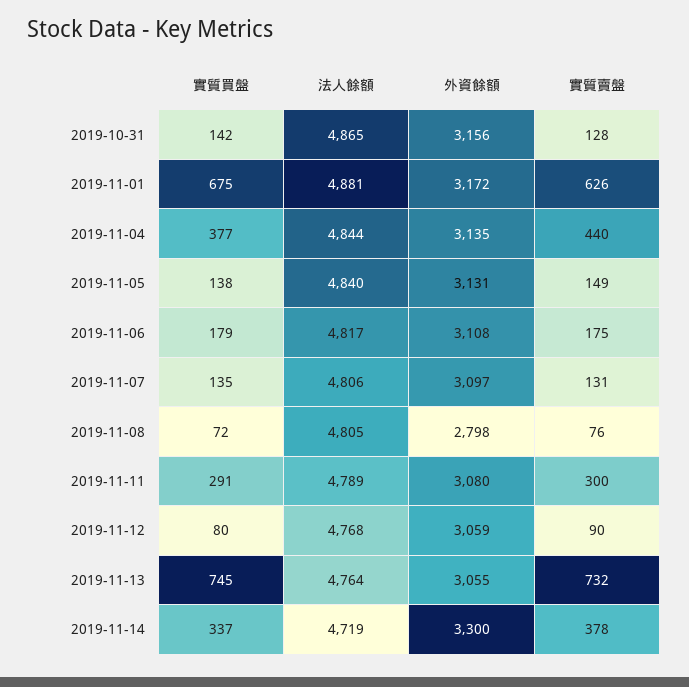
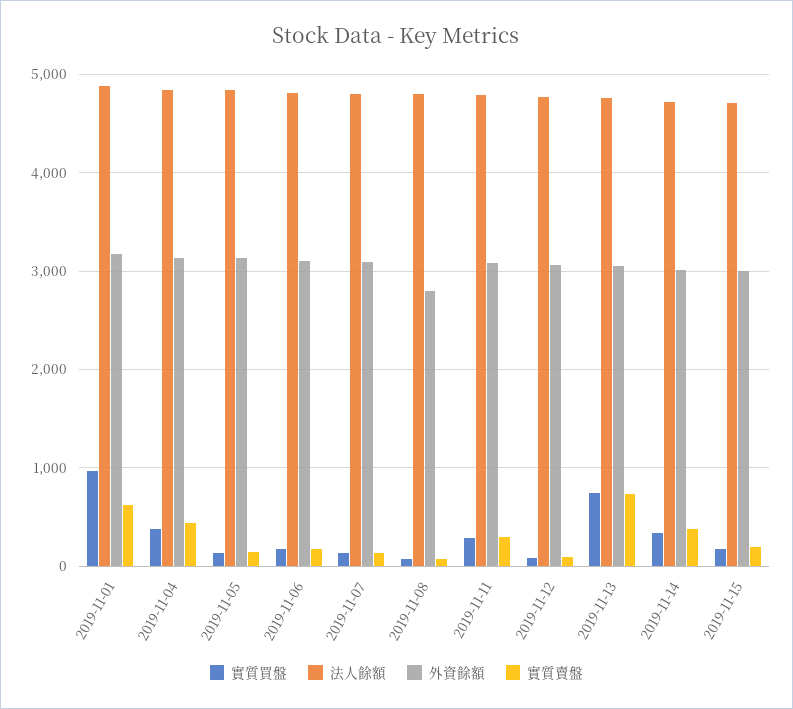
實質買盤, 2019-10-31: 142 -> none
法人餘額, 2019-10-31: 4865 -> none
外資餘額, 2019-10-31: 3156 -> none
實質賣盤, 2019-10-31: 128 -> none
實質買盤, 2019-11-01: 675 -> 1000
外資餘額, 2019-11-14: 3300 -> 3000
實質買盤, 2019-11-15: none -> 200
法人餘額, 2019-11-15: none -> 4700
外資餘額, 2019-11-15: none -> 3000
實質賣盤, 2019-11-15: none -> 200

